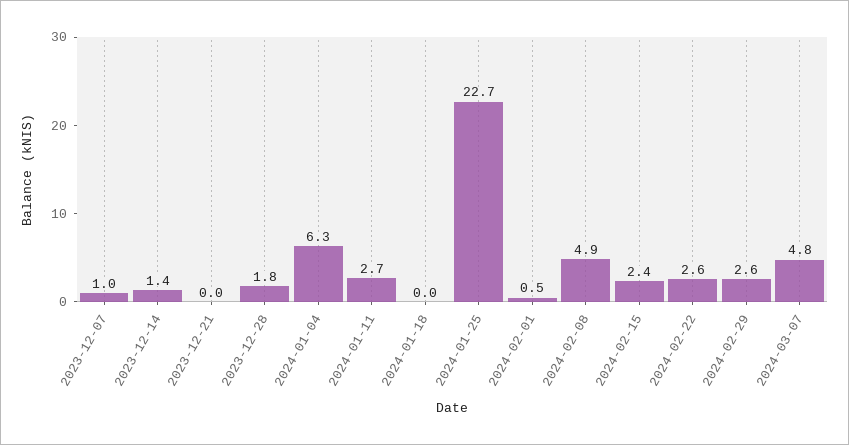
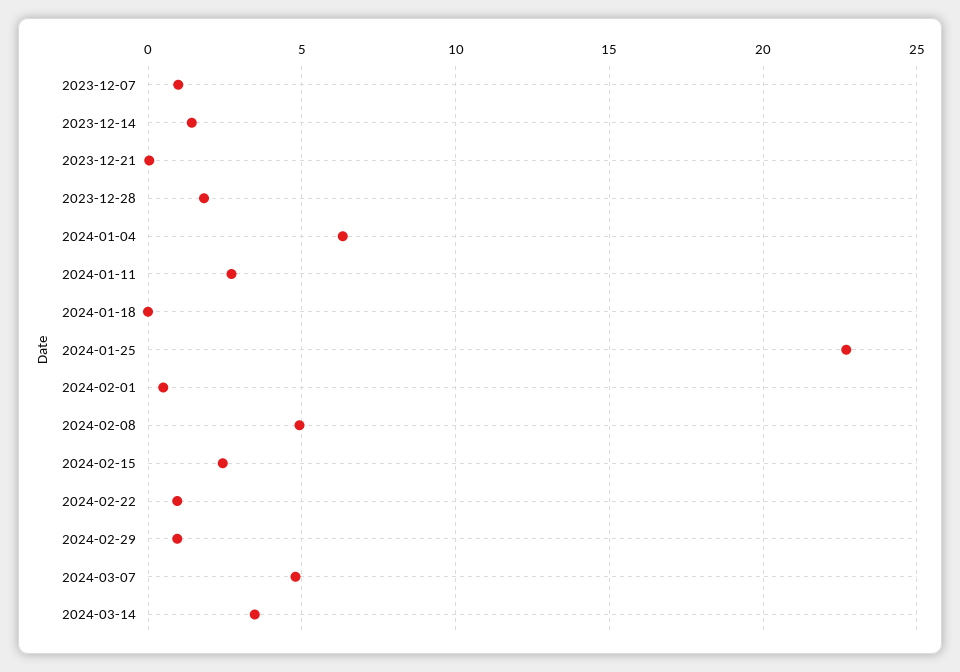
2024-02-22: 2.6 -> 1
2024-02-29: 2.6 -> 1
2024-03-14: none -> 3.5

